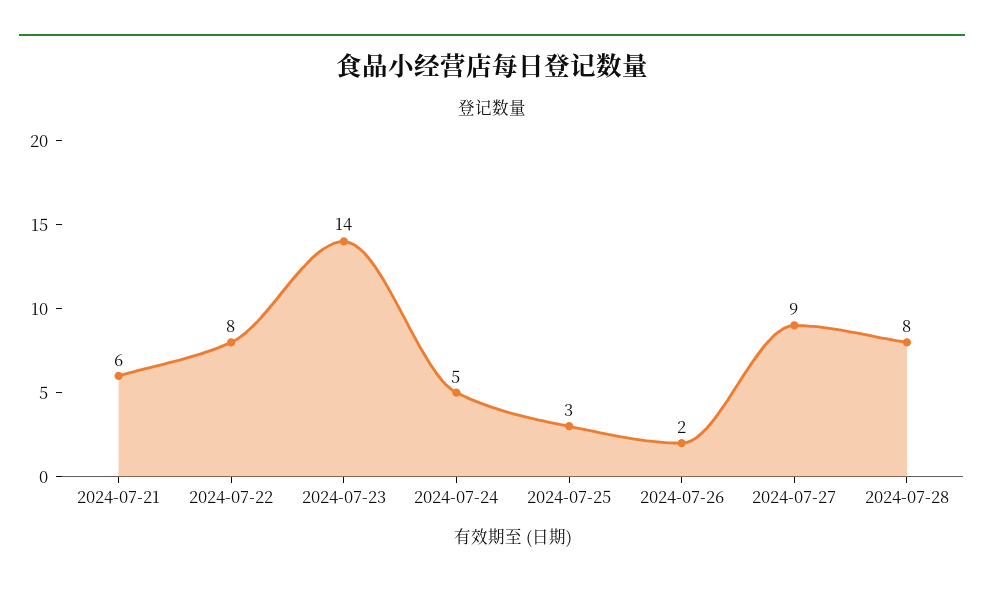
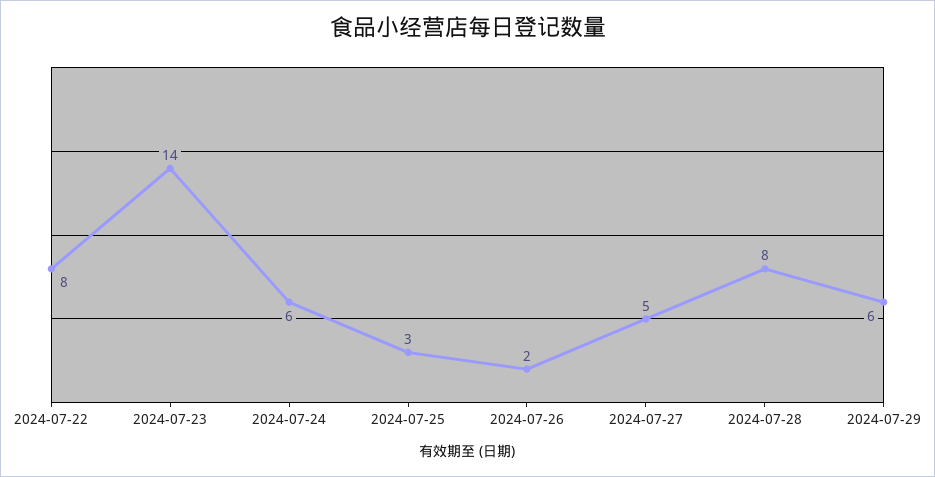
2024-07-21: 6 -> none
2024-07-24: 5 -> 6
2024-07-27: 9 -> 5
2024-07-29: none -> 6

